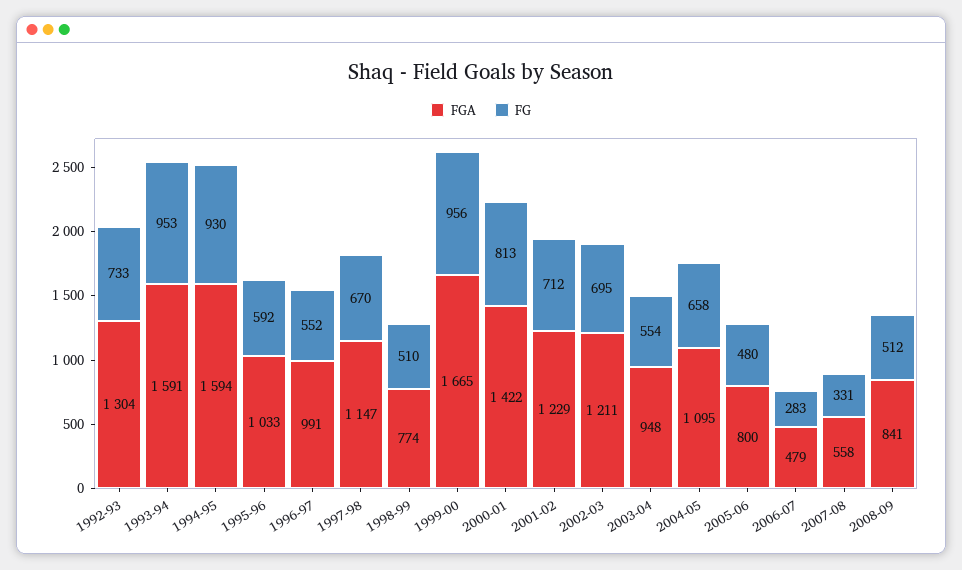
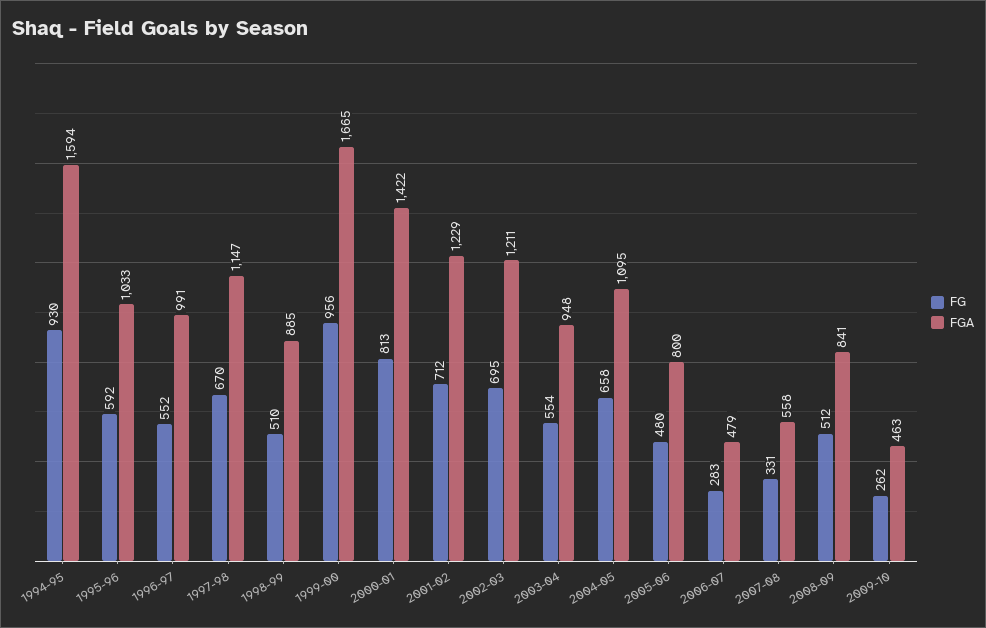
FGA, 1992-93: 1304 -> none
FG, 1992-93: 733 -> none
FGA, 1993-94: 1591 -> none
FG, 1993-94: 953 -> none
FGA, 1998-99: 774 -> 885
FG, 2009-10: none -> 262
FGA, 2009-10: none -> 463

